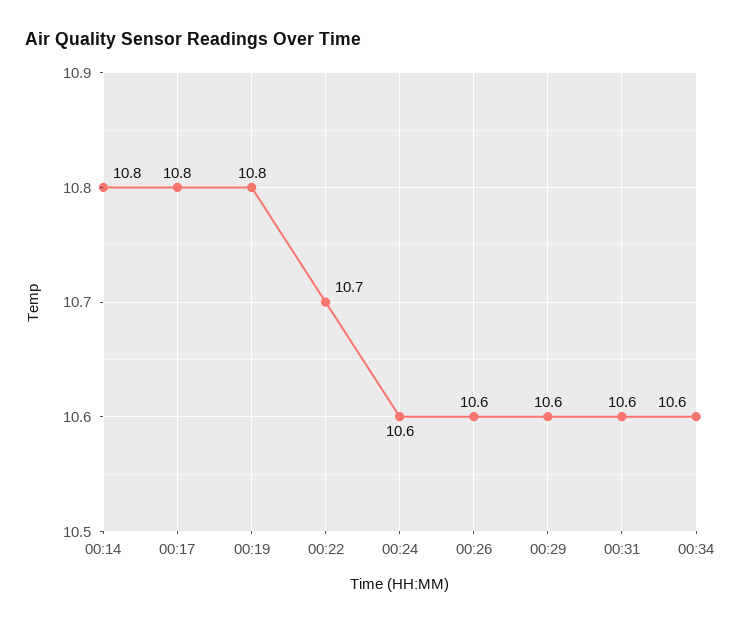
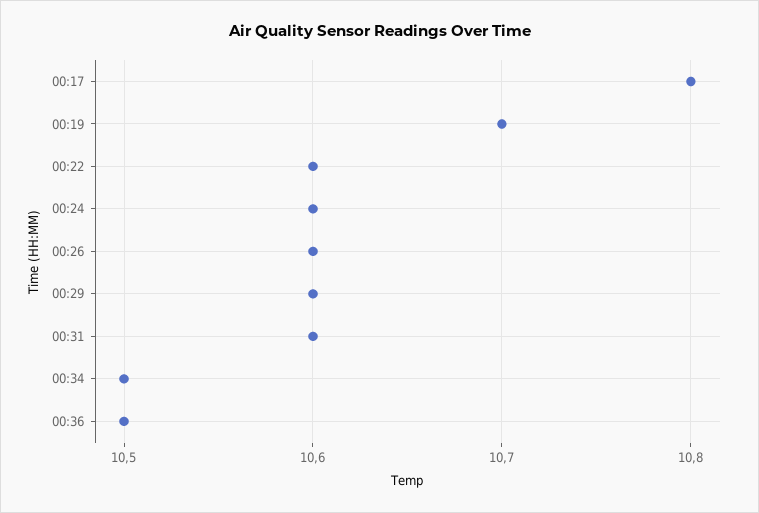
00:14: 10.8 -> none
00:19: 10.8 -> 10.7
00:22: 10.7 -> 10.6
00:34: 10.6 -> 10.5
00:36: none -> 10.5

